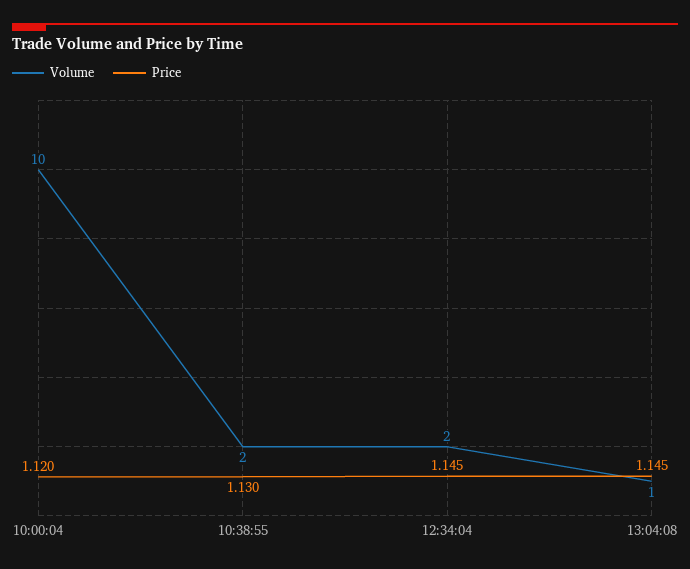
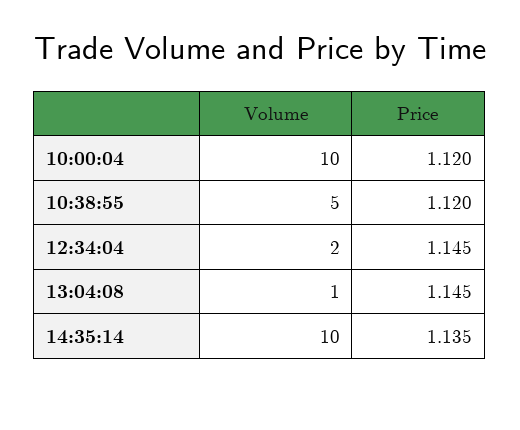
Volume, 10:38:55: 2 -> 5
Price, 10:38:55: 1.13 -> 1.12
Volume, 14:35:14: none -> 10
Price, 14:35:14: none -> 1.135

